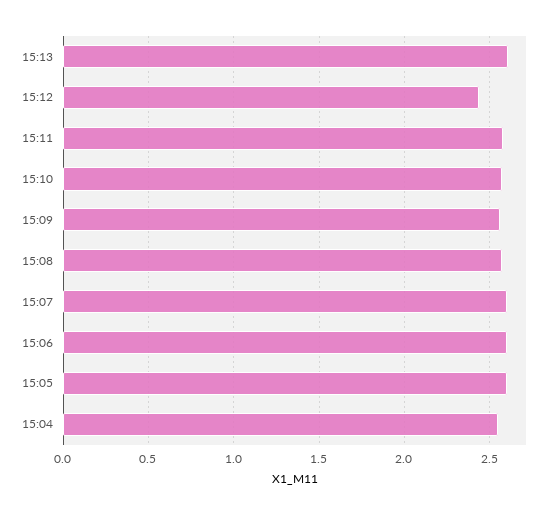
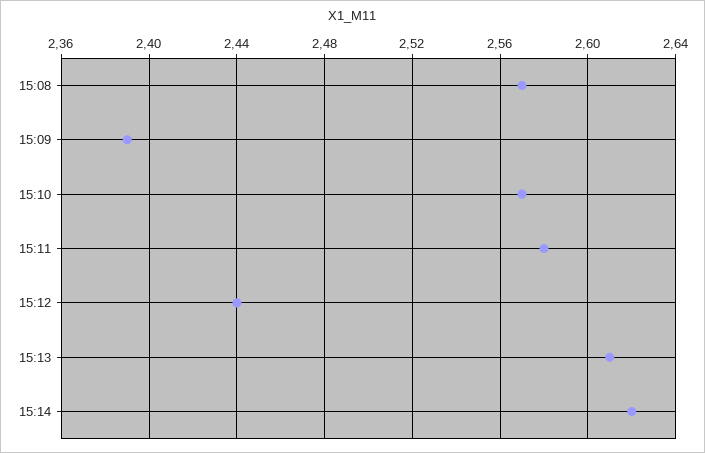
15:09: 2.55 -> 2.39
15:07: 2.6 -> none
15:06: 2.6 -> none
15:05: 2.6 -> none
15:04: 2.55 -> none
15:14: none -> 2.62

